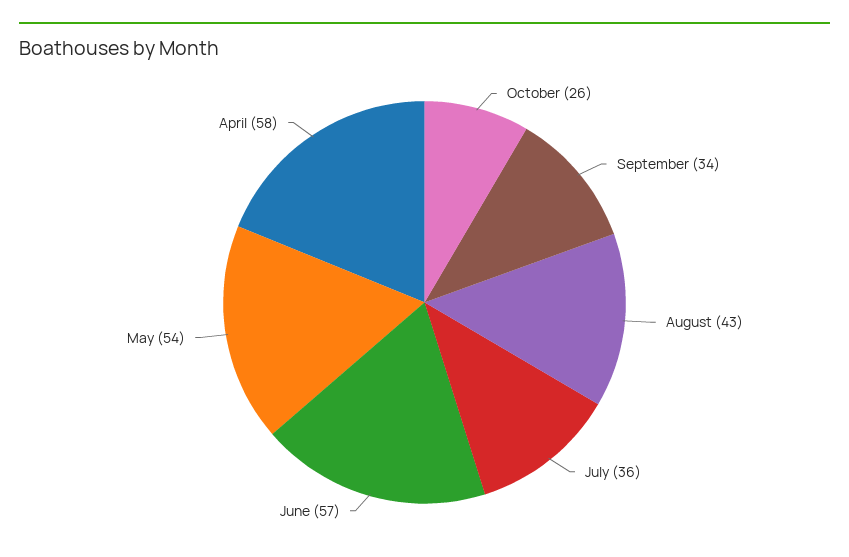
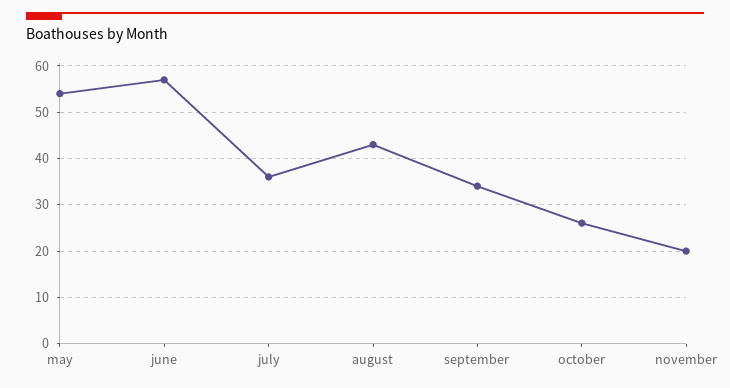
April: 58 -> none
november: none -> 20

